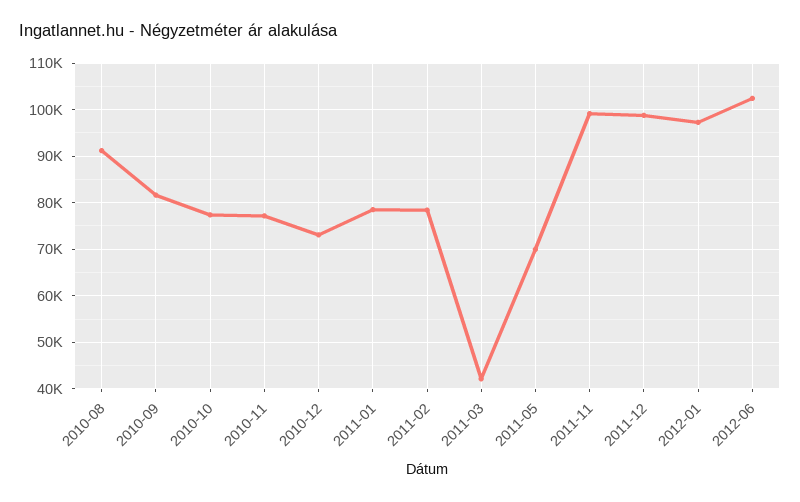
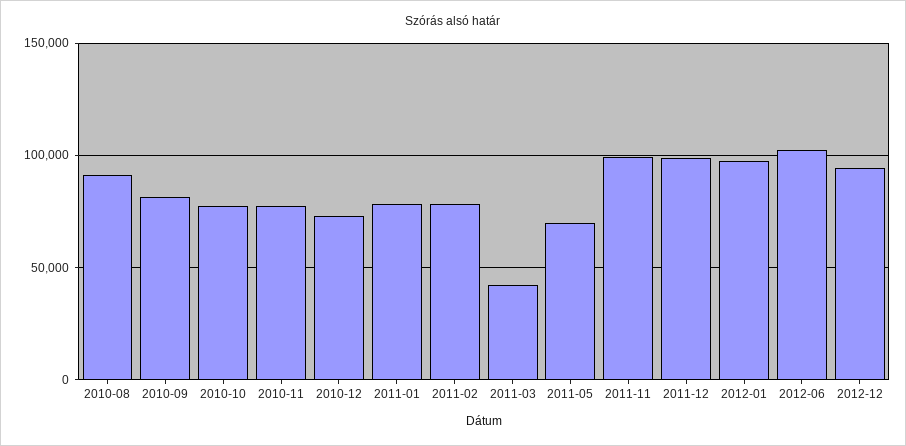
2012-12: none -> 95000

